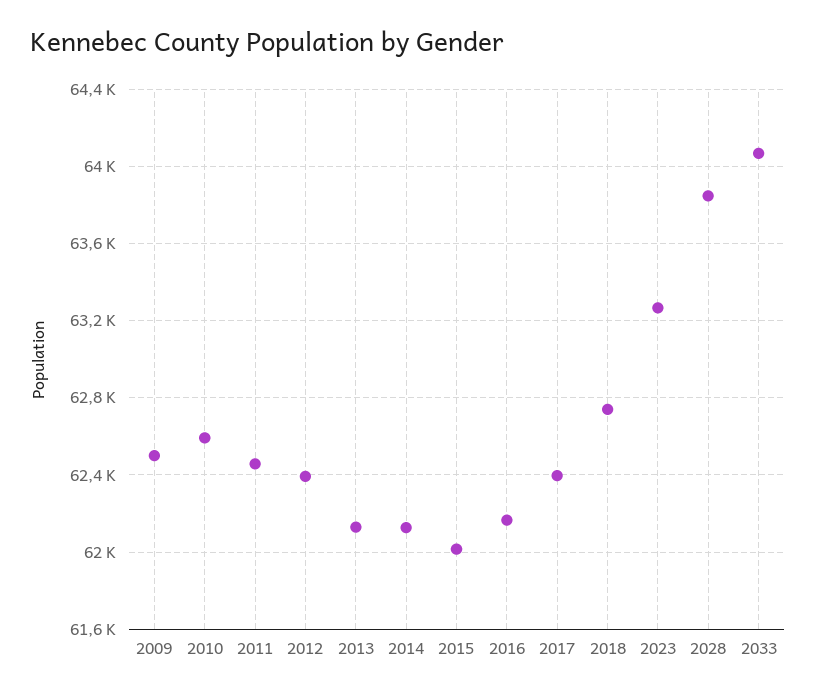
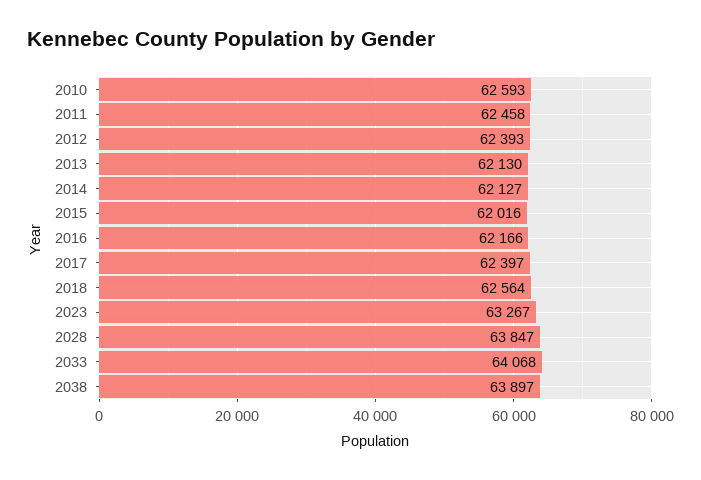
2009: 62500 -> none
2018: 62750 -> 62564
2038: none -> 63897

